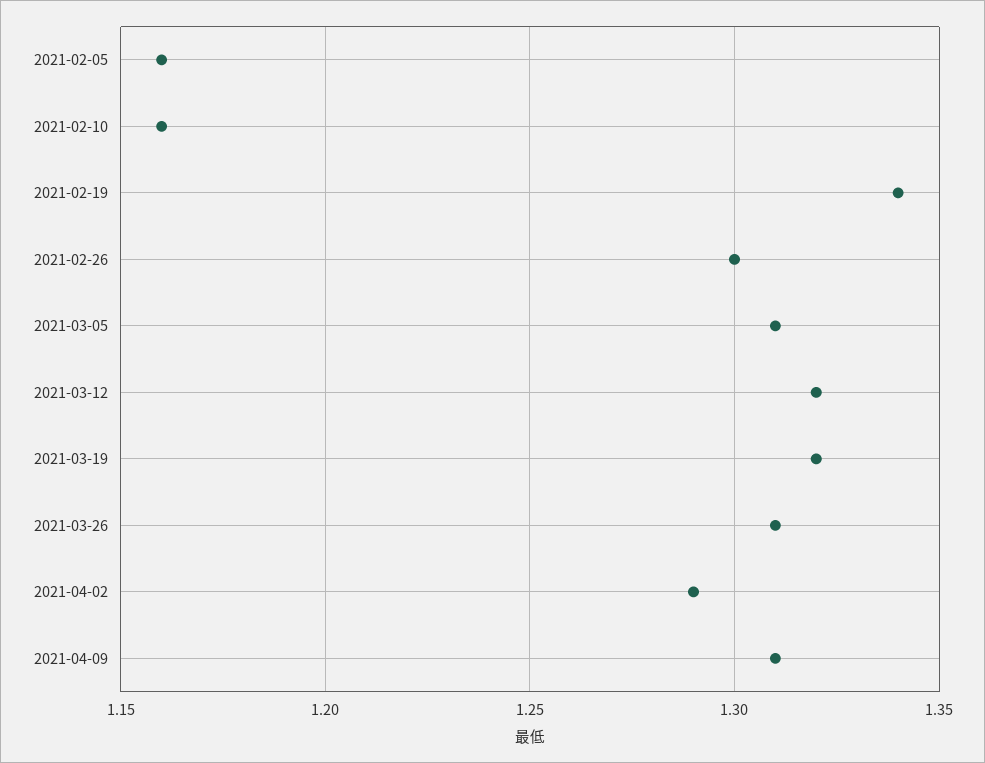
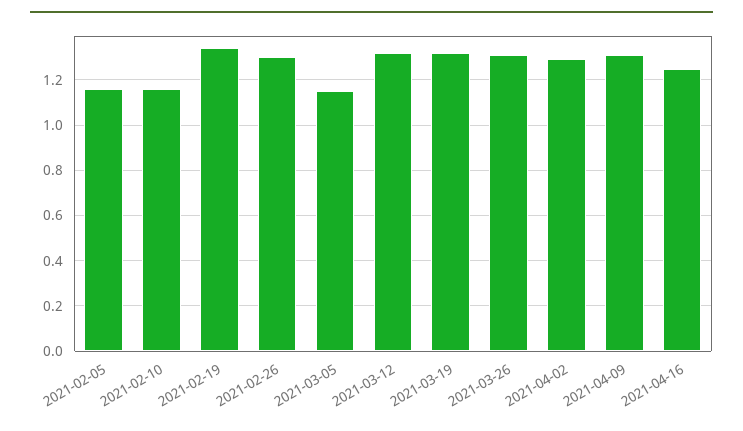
2021-03-05: 1.31 -> 1.15
2021-04-16: none -> 1.25

